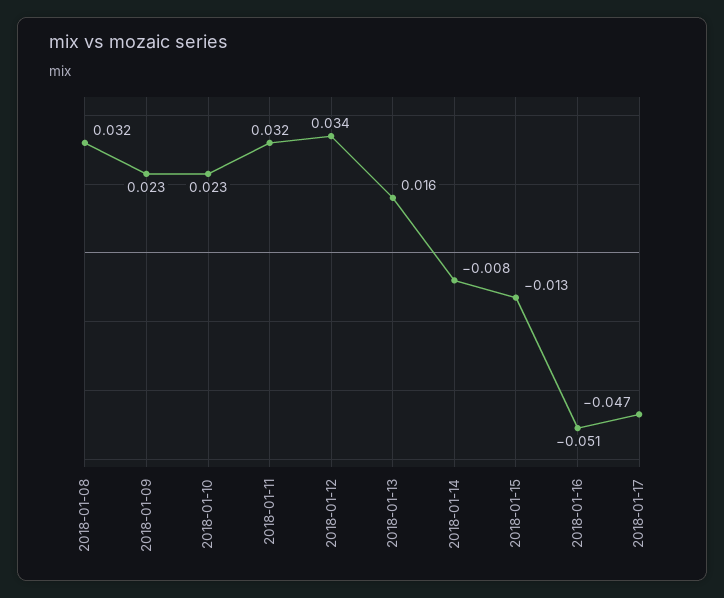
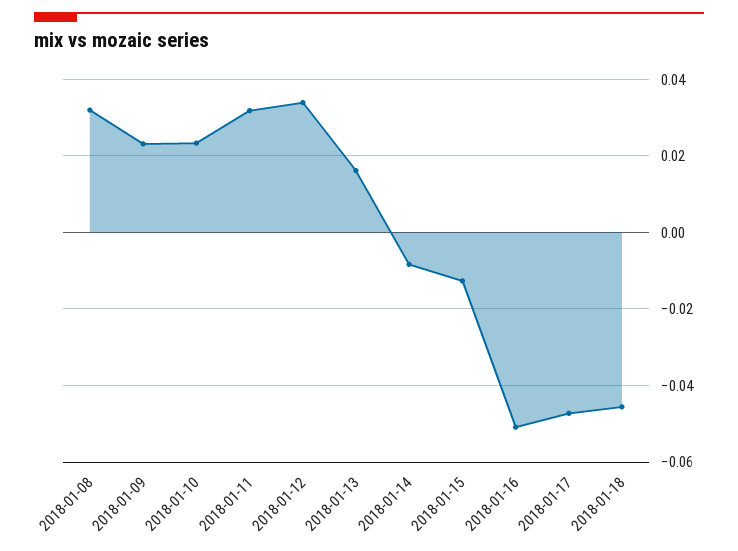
2018-01-18: none -> -0.046

